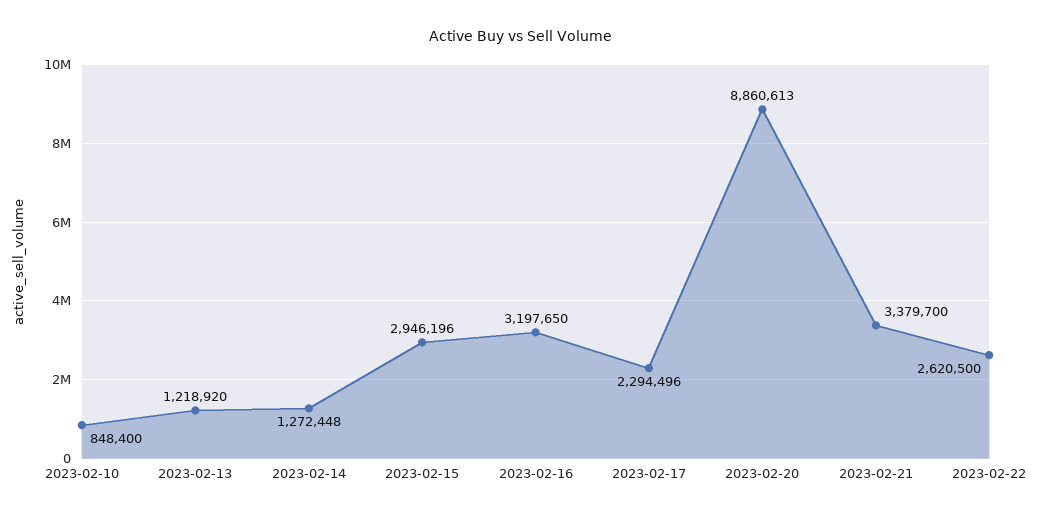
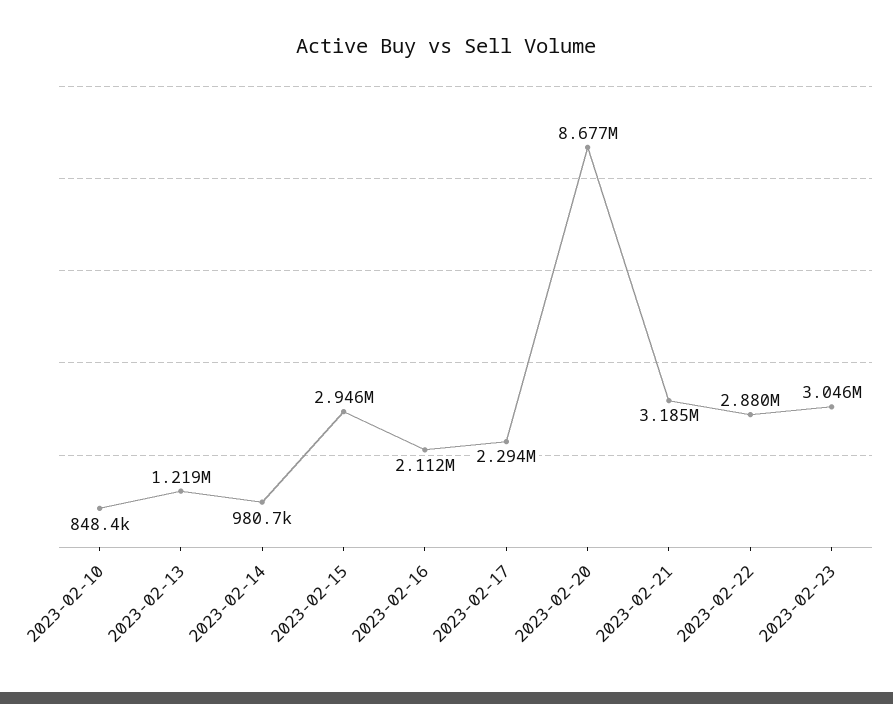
2023-02-14: 1272448 -> 980700
2023-02-16: 3197650 -> 2112000
2023-02-20: 8860613 -> 8677000
2023-02-21: 3379700 -> 3185000
2023-02-22: 2620500 -> 2880000
2023-02-23: none -> 3046000

